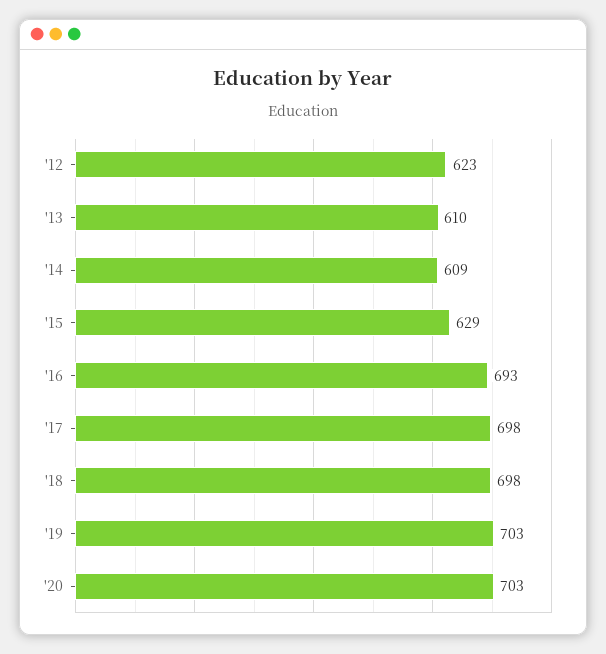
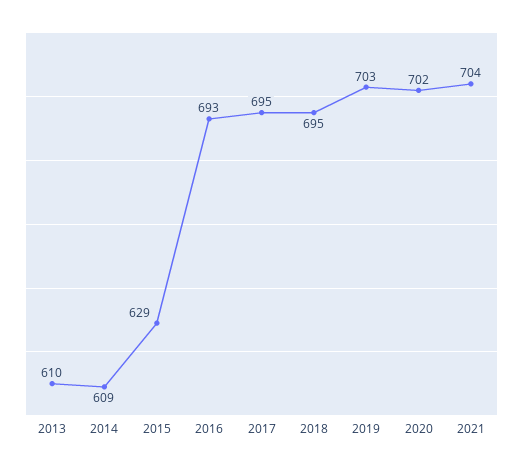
'12: 623 -> none
'17: 698 -> 695
'18: 698 -> 695
'20: 703 -> 702
2021: none -> 704

